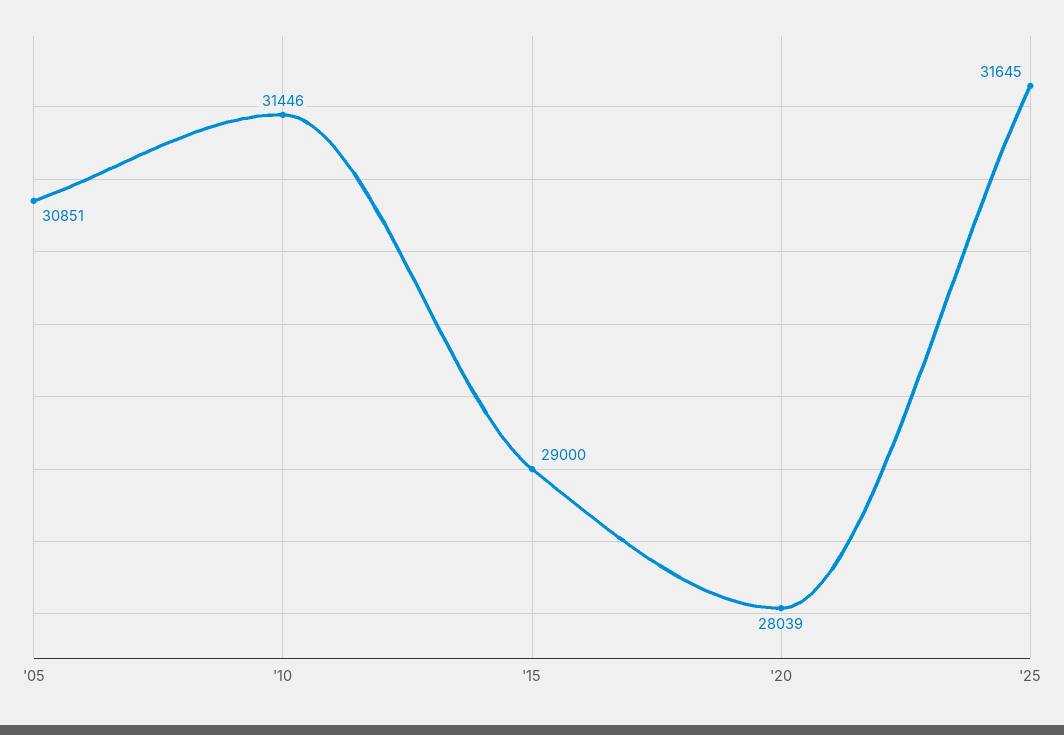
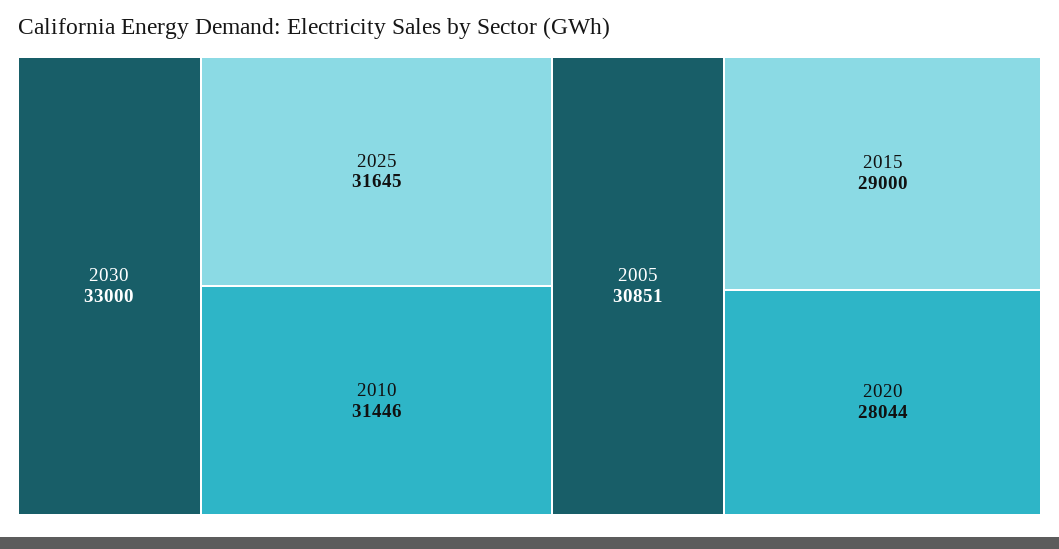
'20: 28039 -> 28044
2030: none -> 33000

